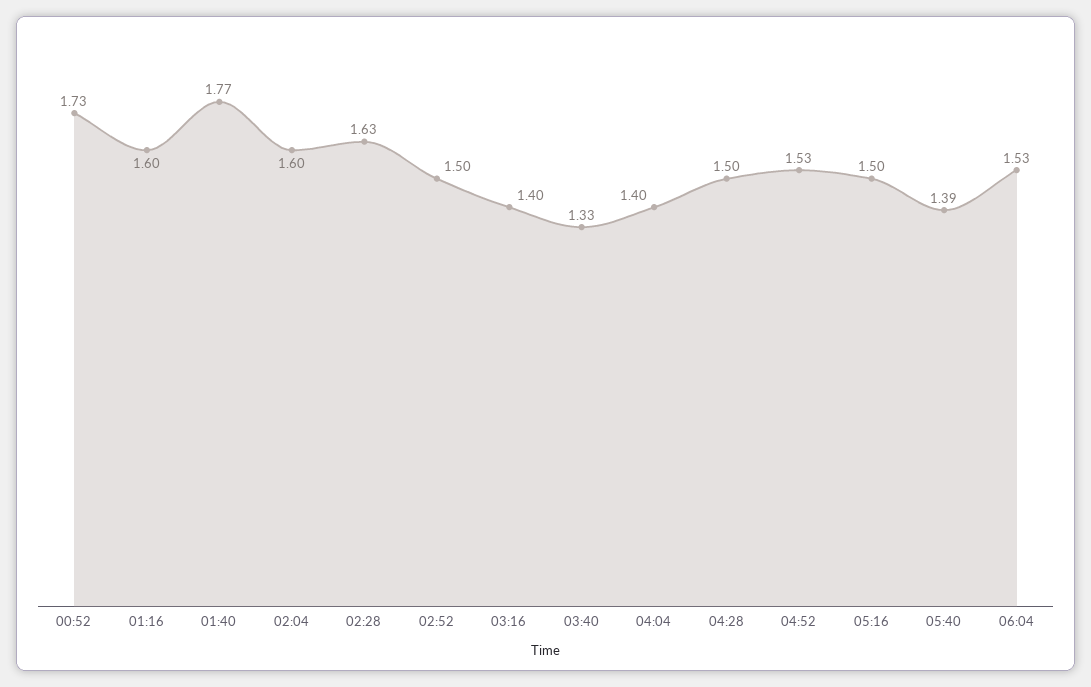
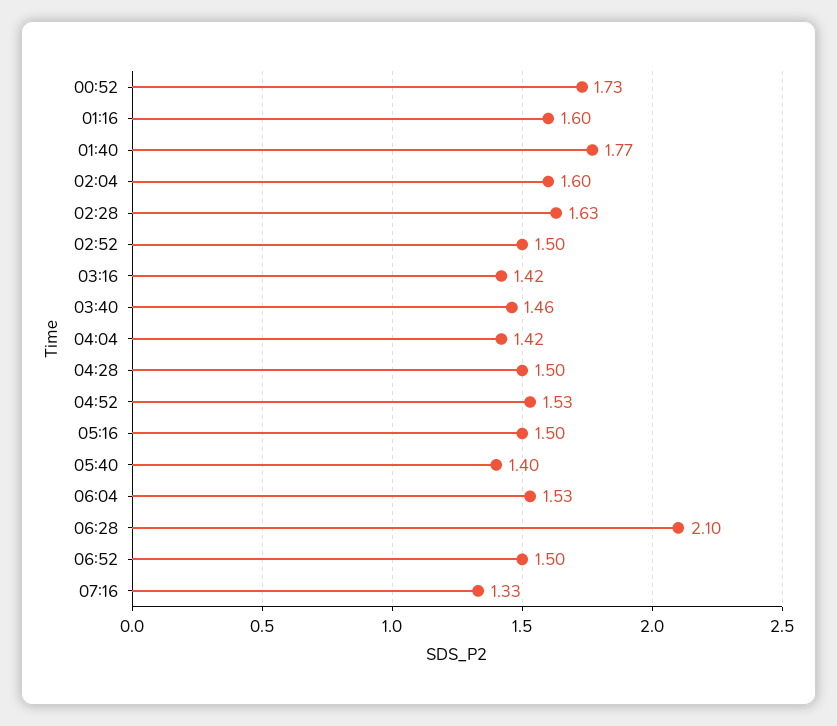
03:16: 1.4 -> 1.42
03:40: 1.33 -> 1.46
04:04: 1.4 -> 1.42
05:40: 1.39 -> 1.4
06:28: none -> 2.1
06:52: none -> 1.5
07:16: none -> 1.33

